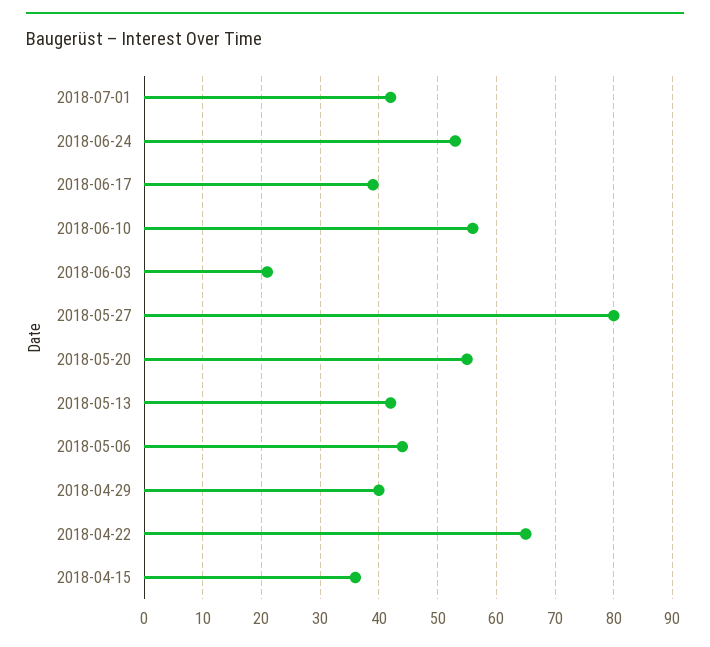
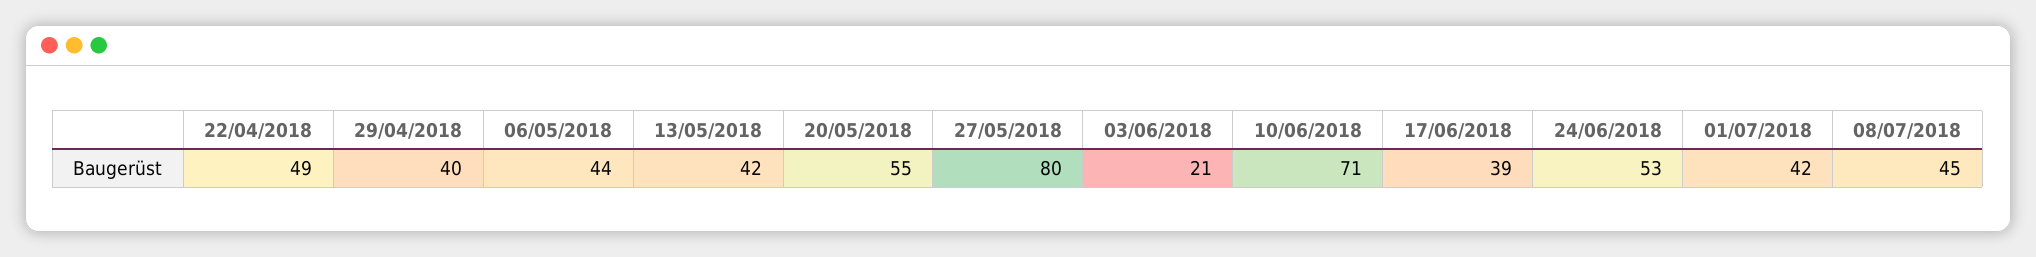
2018-06-10: 55 -> 71
2018-04-22: 65 -> 49
2018-04-15: 35 -> none
08/07/2018: none -> 45

